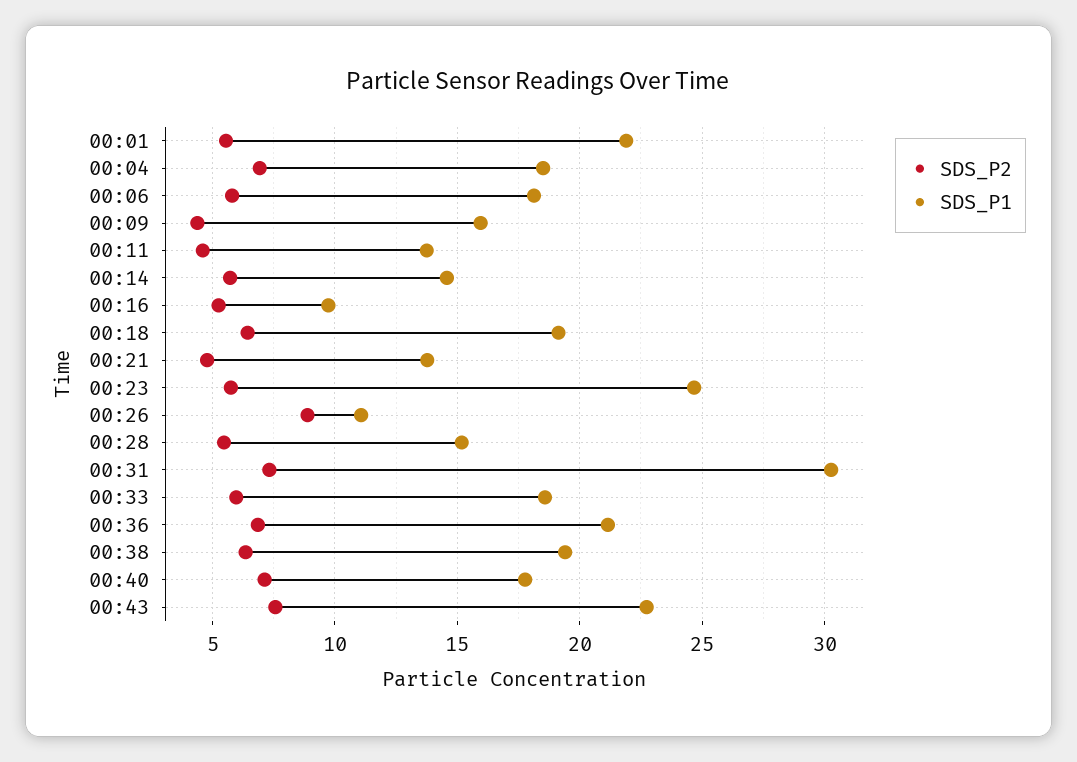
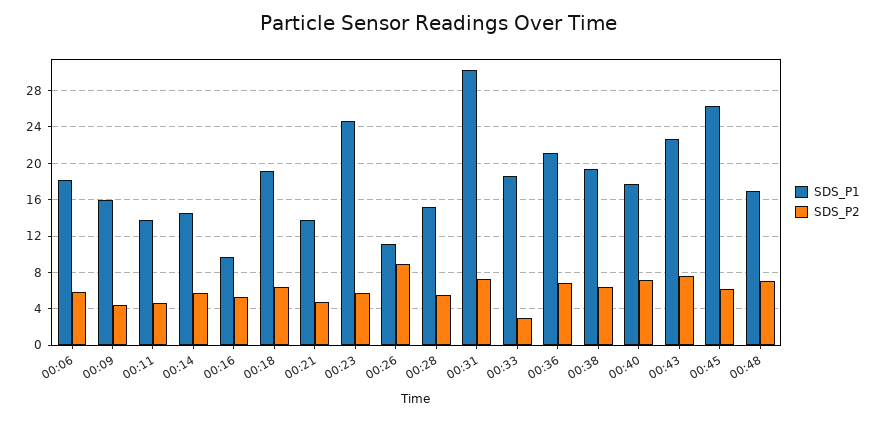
SDS_P2, 00:01: 5.5 -> none
SDS_P1, 00:01: 22 -> none
SDS_P2, 00:04: 7 -> none
SDS_P1, 00:04: 18.5 -> none
SDS_P2, 00:33: 6 -> 3
SDS_P1, 00:45: none -> 26
SDS_P2, 00:45: none -> 6
SDS_P1, 00:48: none -> 17
SDS_P2, 00:48: none -> 7

